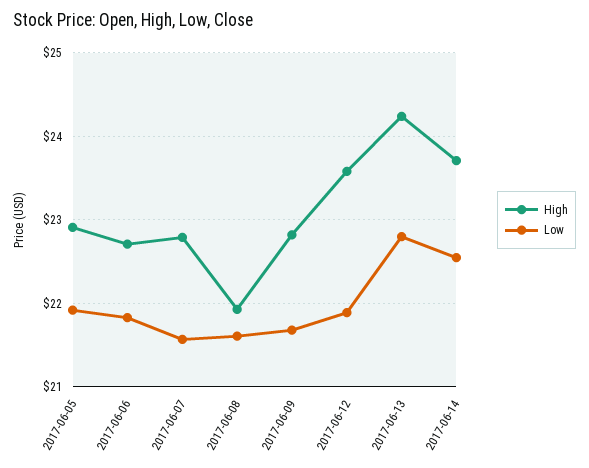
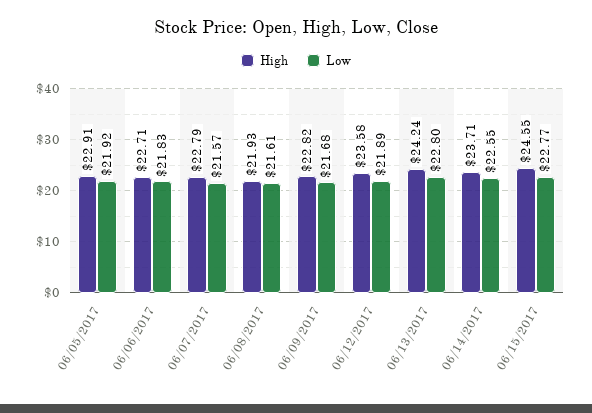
High, 06/15/2017: none -> 24.55
Low, 06/15/2017: none -> 22.77

